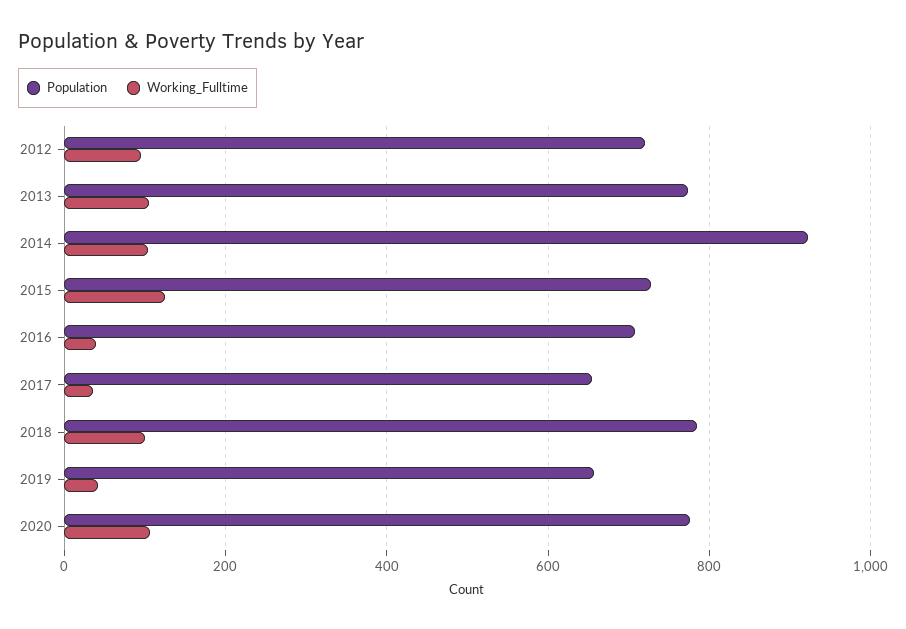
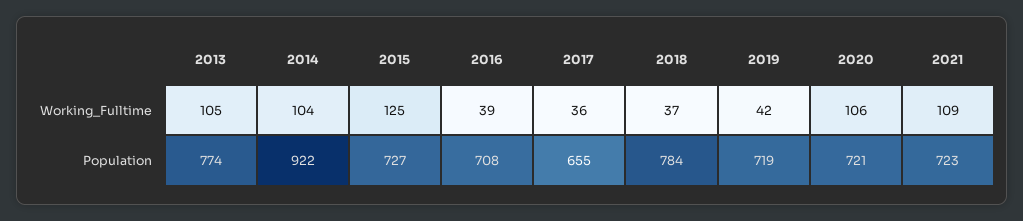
Population, 2012: 720 -> none
Working_Fulltime, 2012: 100 -> none
Working_Fulltime, 2018: 100 -> 37
Population, 2019: 660 -> 719
Population, 2020: 780 -> 721
Working_Fulltime, 2021: none -> 109
Population, 2021: none -> 723

